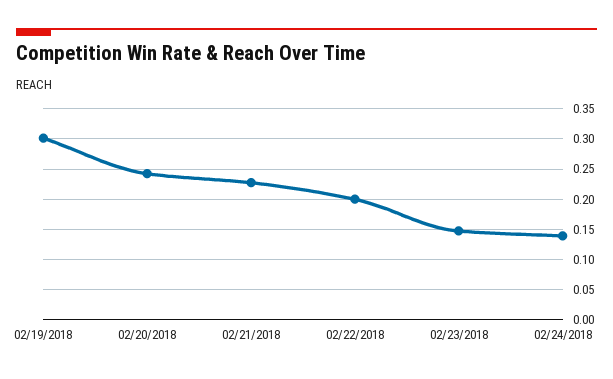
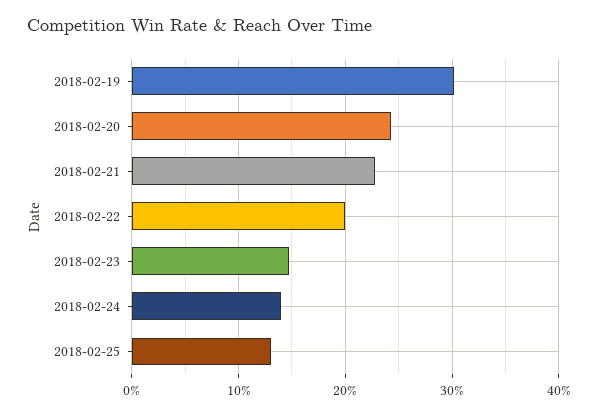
2018-02-25: none -> 0.13

